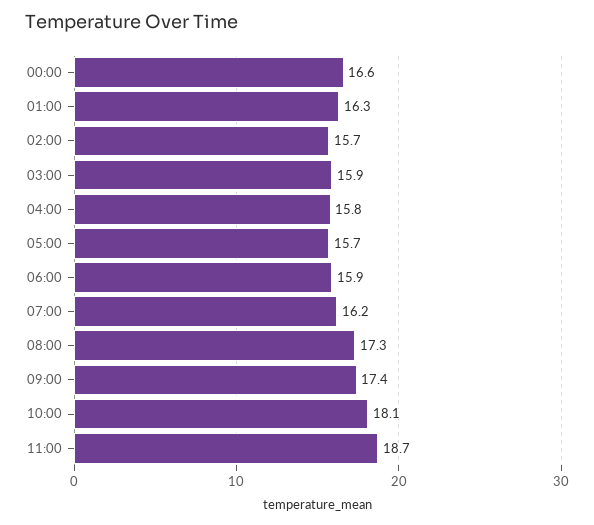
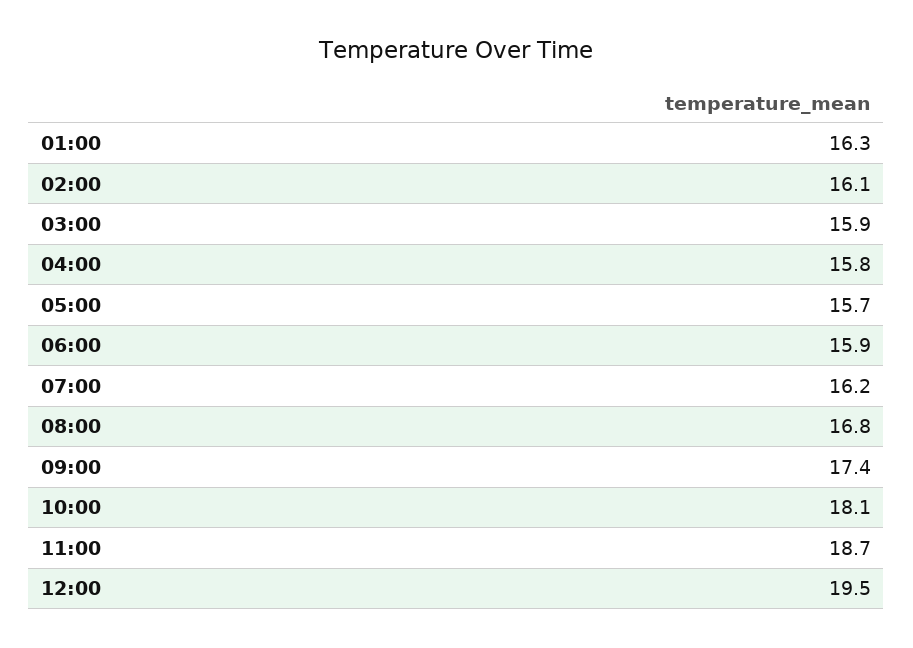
00:00: 16.6 -> none
02:00: 15.7 -> 16.1
08:00: 17.3 -> 16.8
12:00: none -> 19.5

